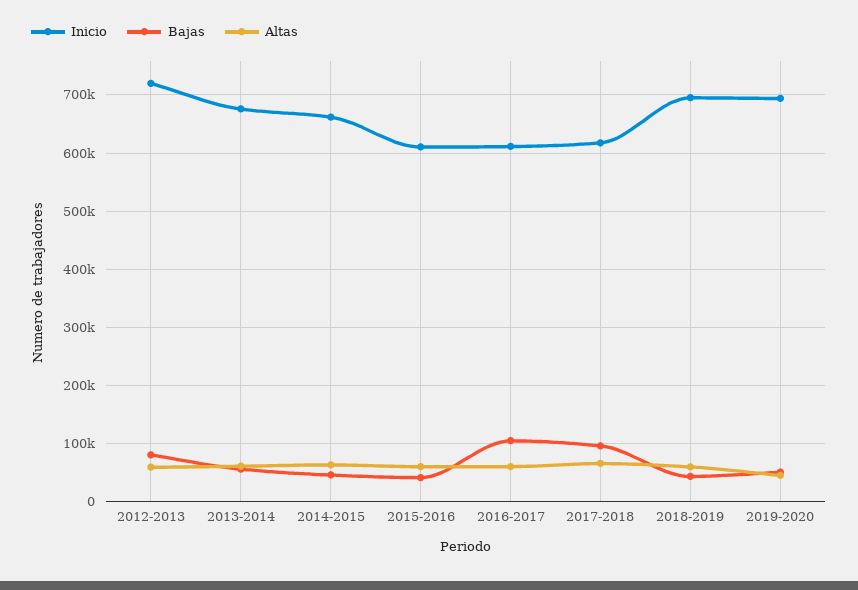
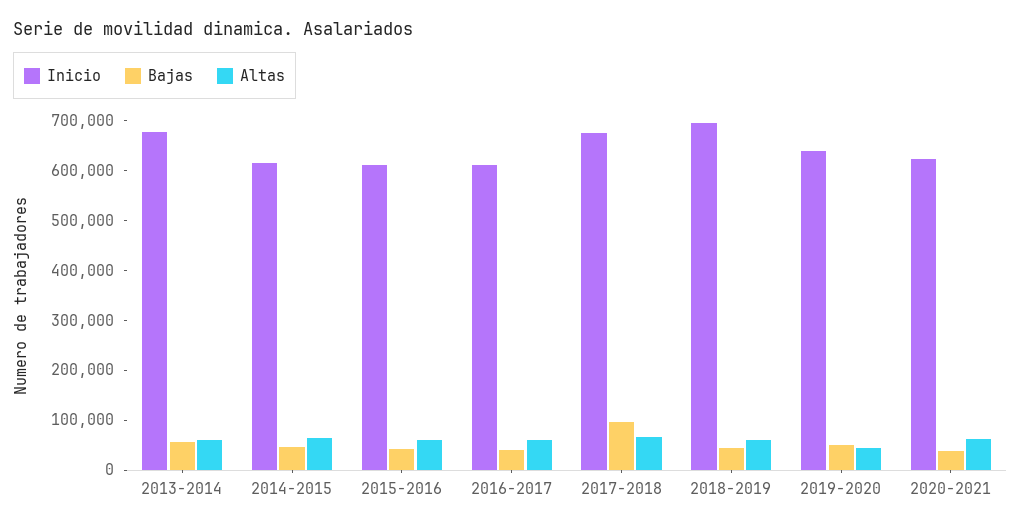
Inicio, 2012-2013: 720000 -> none
Bajas, 2012-2013: 80000 -> none
Altas, 2012-2013: 60000 -> none
Inicio, 2014-2015: 660000 -> 620000
Bajas, 2016-2017: 100000 -> 40000
Inicio, 2017-2018: 620000 -> 680000
Inicio, 2019-2020: 700000 -> 640000
Inicio, 2020-2021: none -> 620000
Bajas, 2020-2021: none -> 40000
Altas, 2020-2021: none -> 60000

